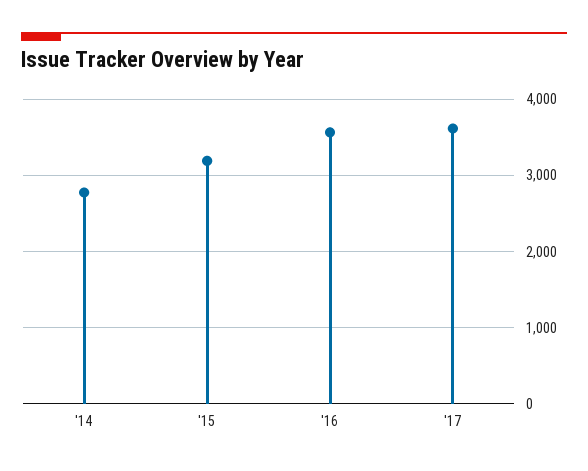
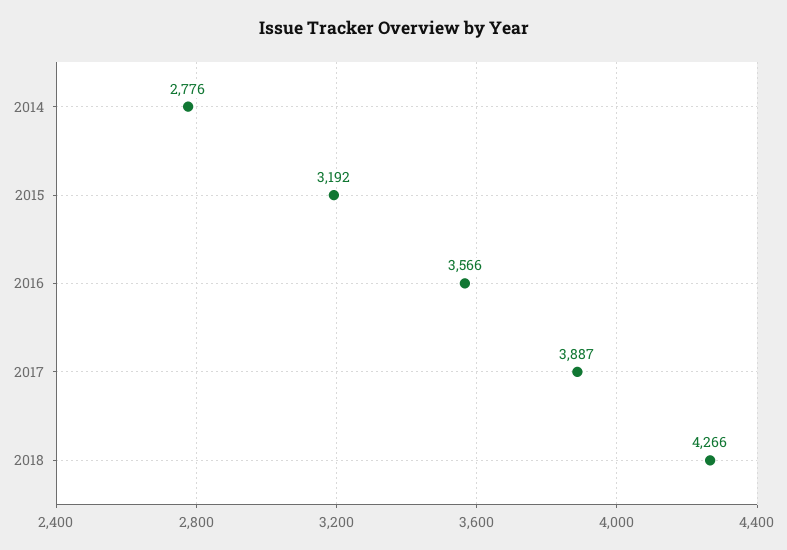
'17: 3600 -> 3887
2018: none -> 4266

